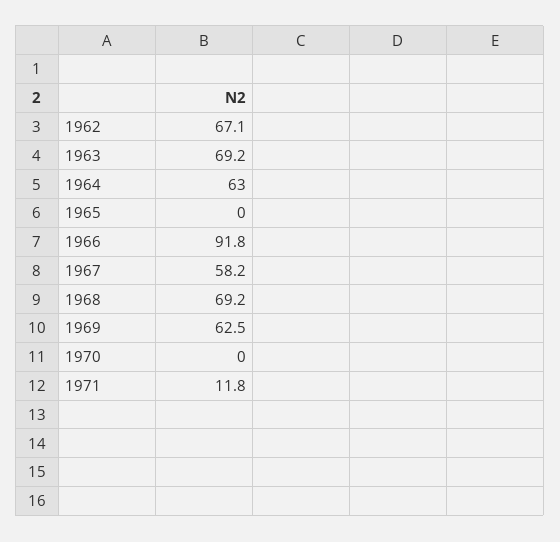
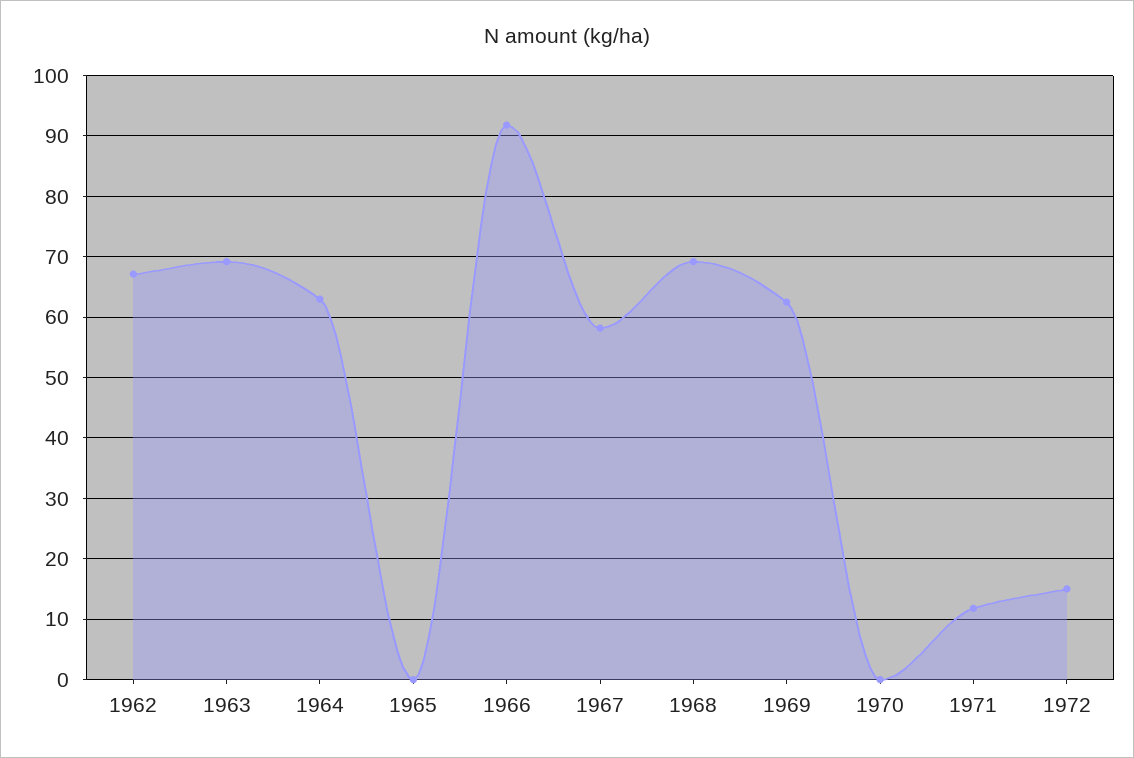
1972: none -> 15

